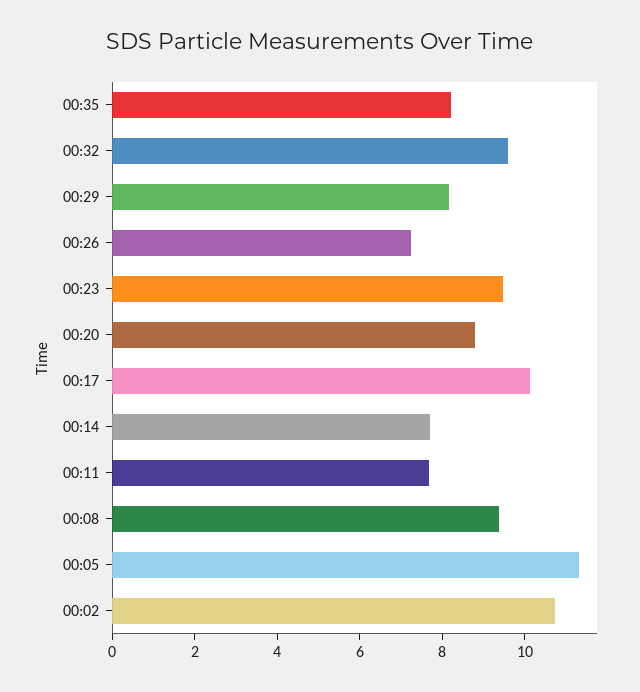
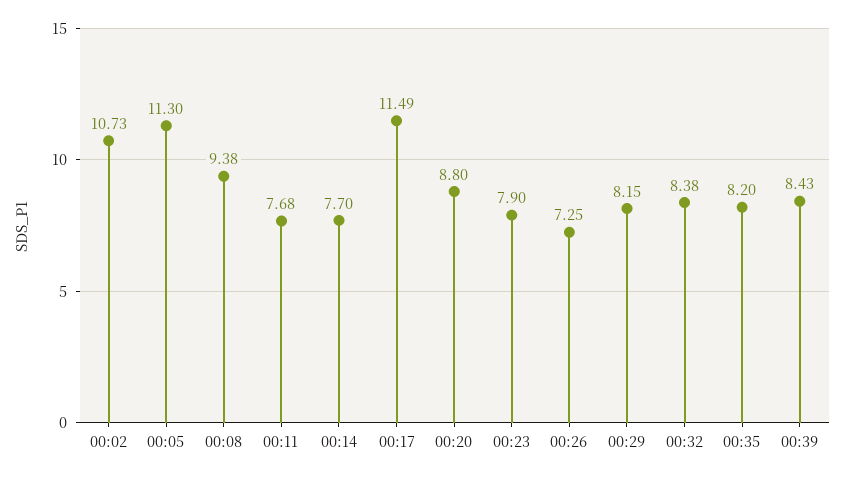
00:32: 9.5 -> 8.38
00:23: 9.5 -> 7.9
00:17: 10 -> 11.49
00:39: none -> 8.43

